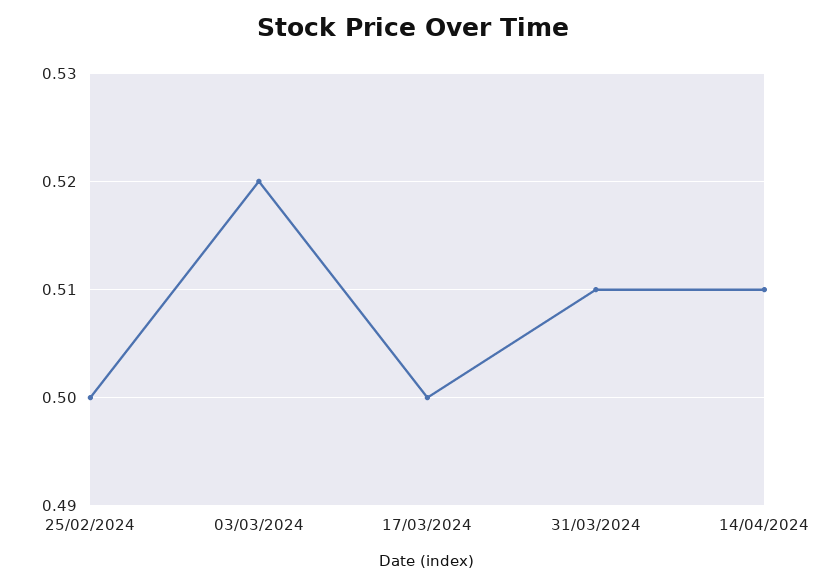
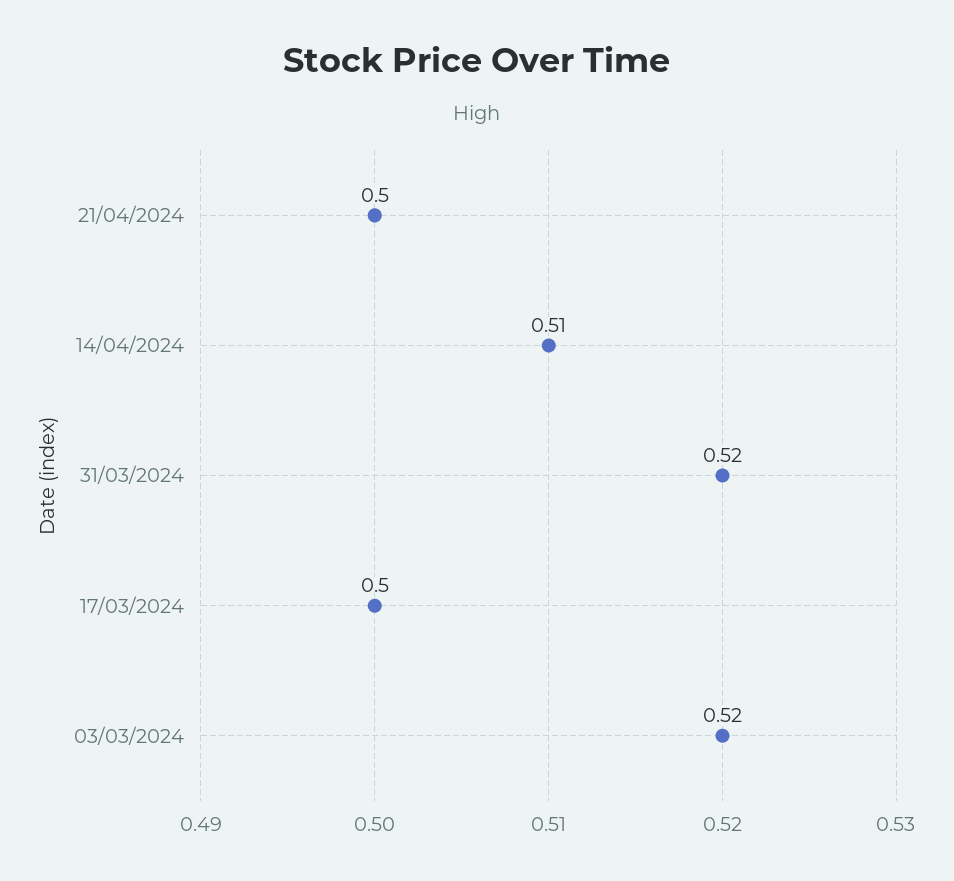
25/02/2024: 0.5 -> none
31/03/2024: 0.51 -> 0.52
21/04/2024: none -> 0.5

